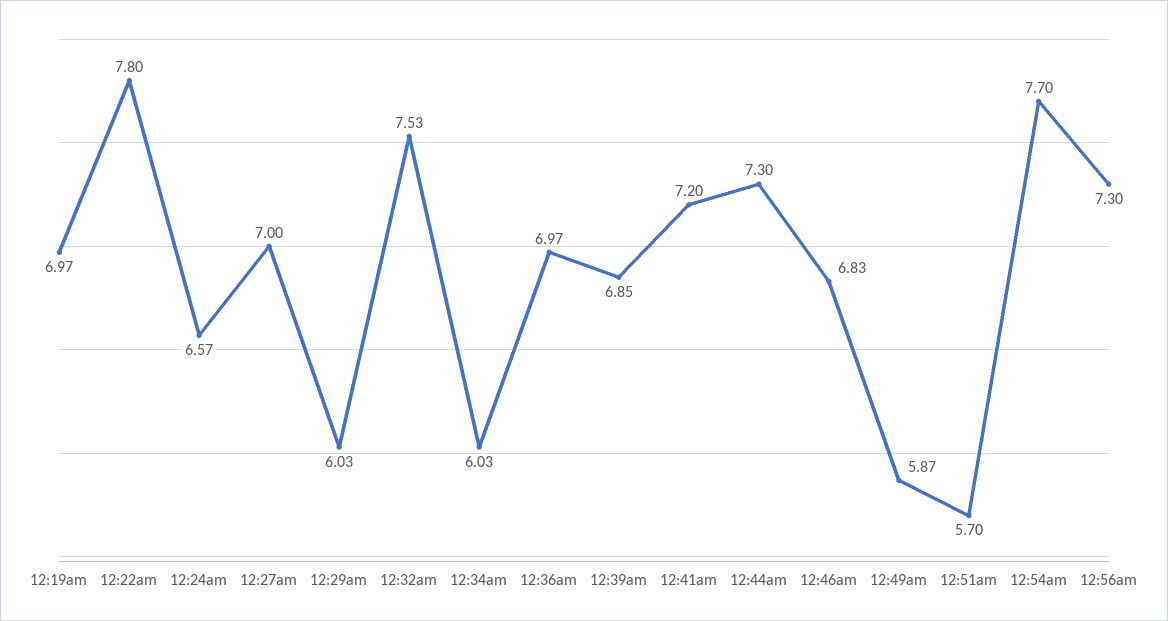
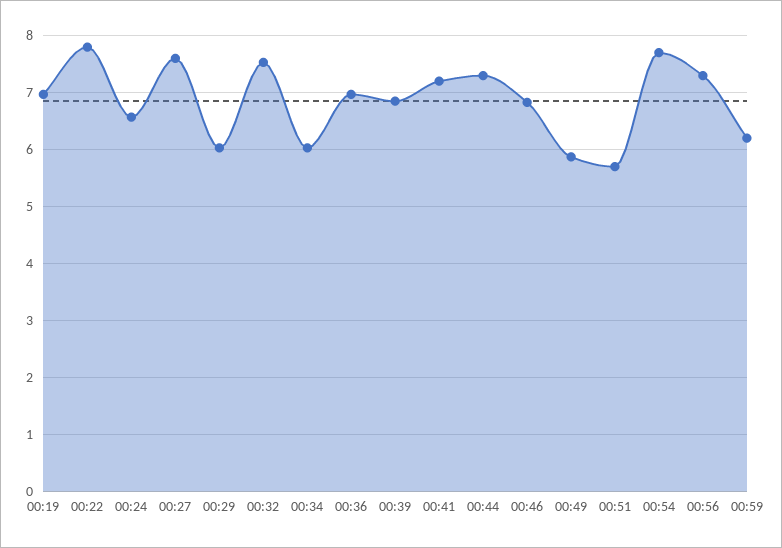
12:27am: 7 -> 7.6
00:59: none -> 6.2

